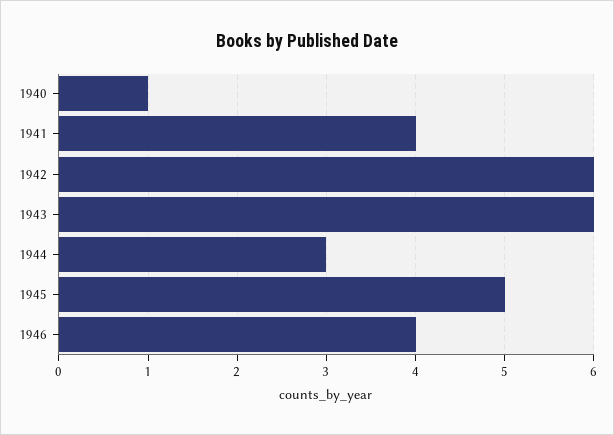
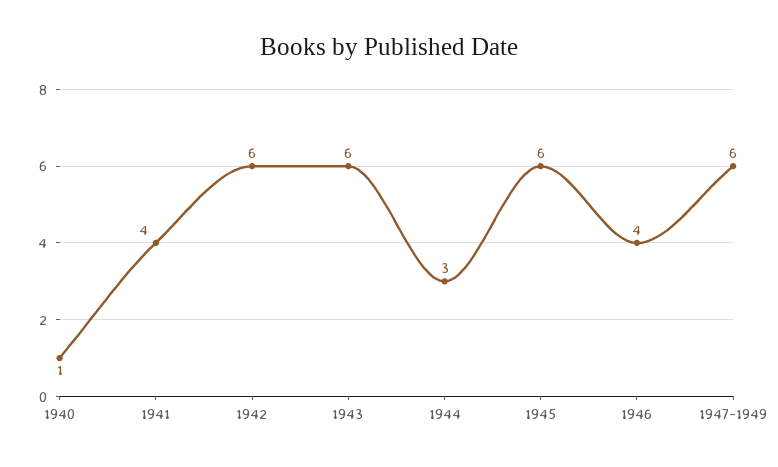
1945: 5 -> 6
1947-1949: none -> 6

